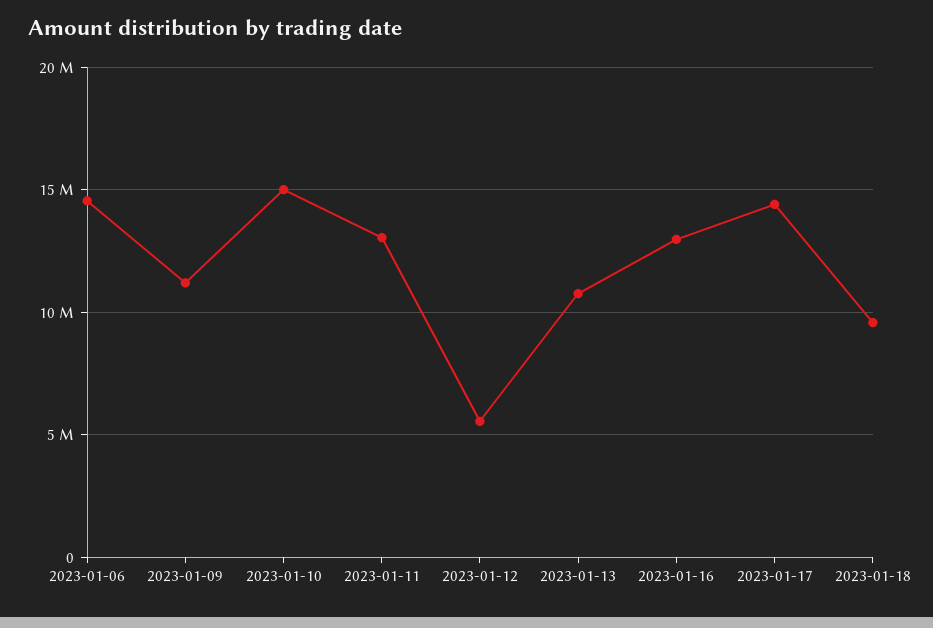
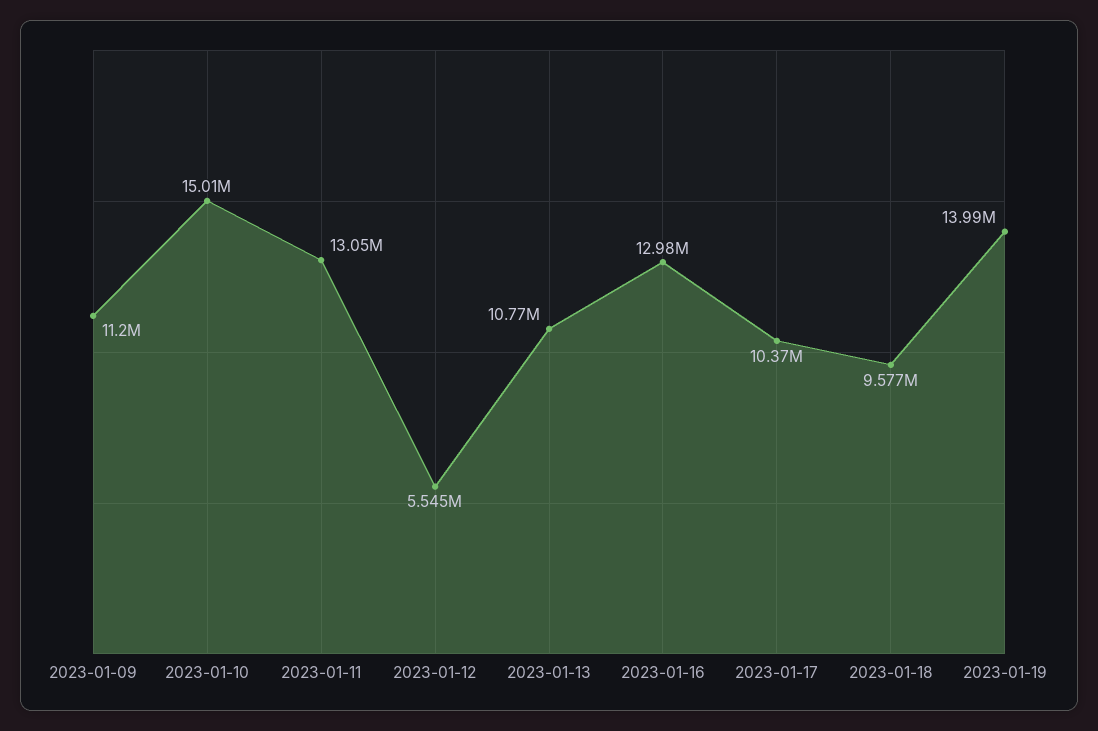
2023-01-06: 14500000 -> none
2023-01-17: 14500000 -> 10370000
2023-01-19: none -> 13990000

